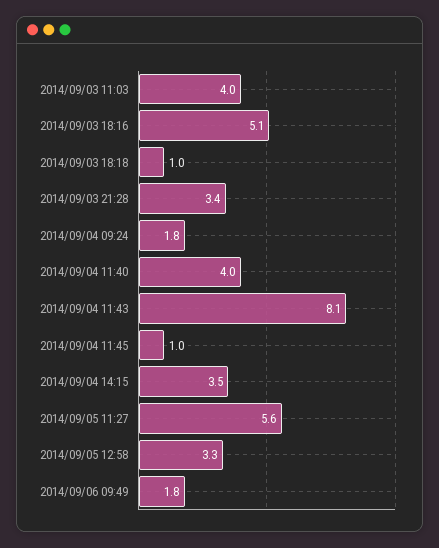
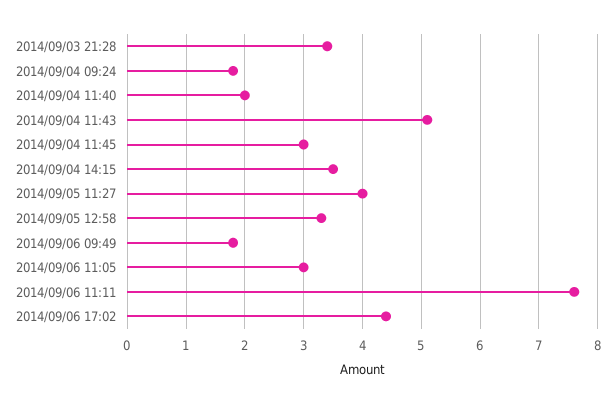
2014/09/03 11:03: 4 -> none
2014/09/03 18:16: 5.1 -> none
2014/09/03 18:18: 1 -> none
2014/09/04 11:40: 4 -> 2
2014/09/04 11:43: 8.1 -> 5
2014/09/04 11:45: 1 -> 3
2014/09/05 11:27: 5.6 -> 4
2014/09/06 11:05: none -> 3
2014/09/06 11:11: none -> 7.5
2014/09/06 17:02: none -> 4.5

